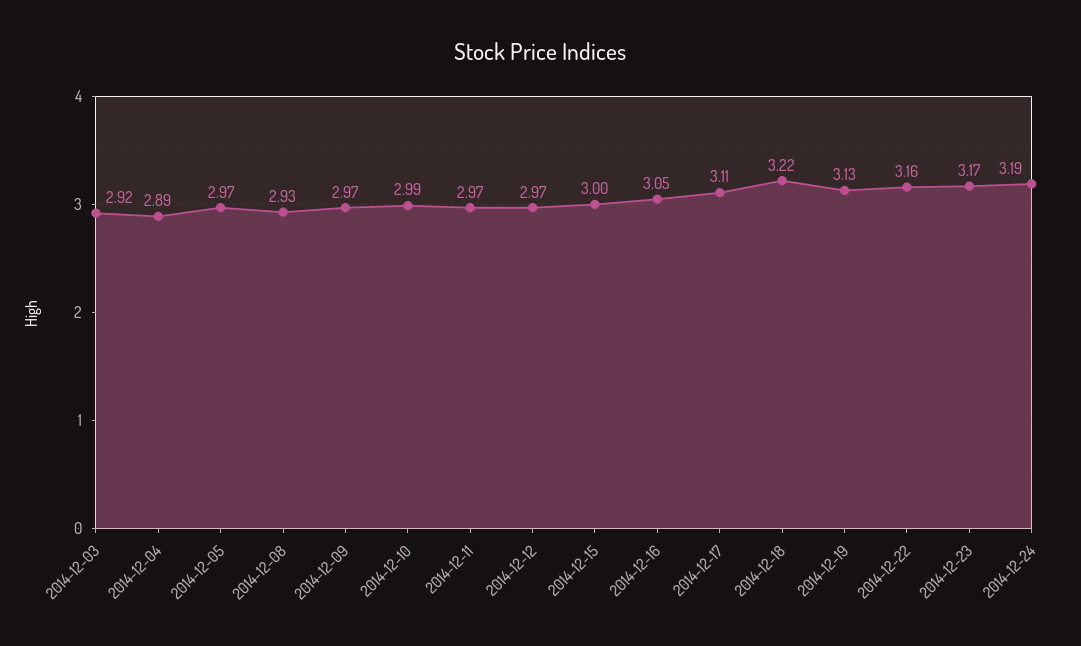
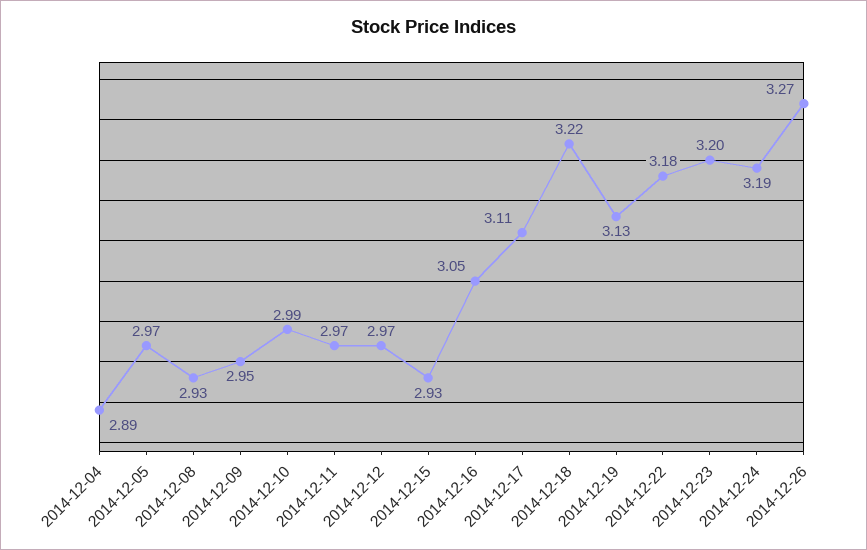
2014-12-03: 2.92 -> none
2014-12-09: 2.97 -> 2.95
2014-12-15: 3 -> 2.93
2014-12-22: 3.16 -> 3.18
2014-12-23: 3.17 -> 3.2
2014-12-26: none -> 3.27

